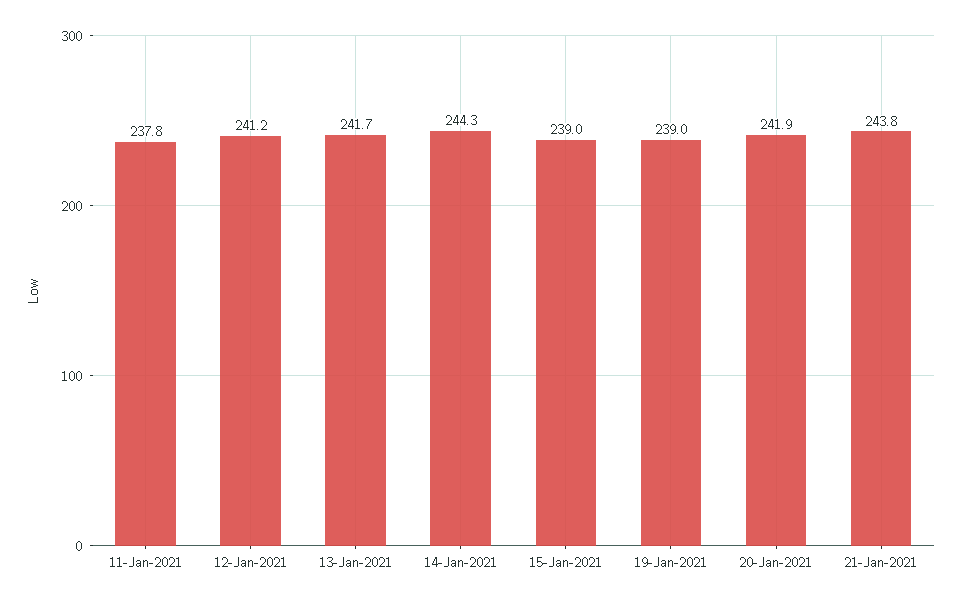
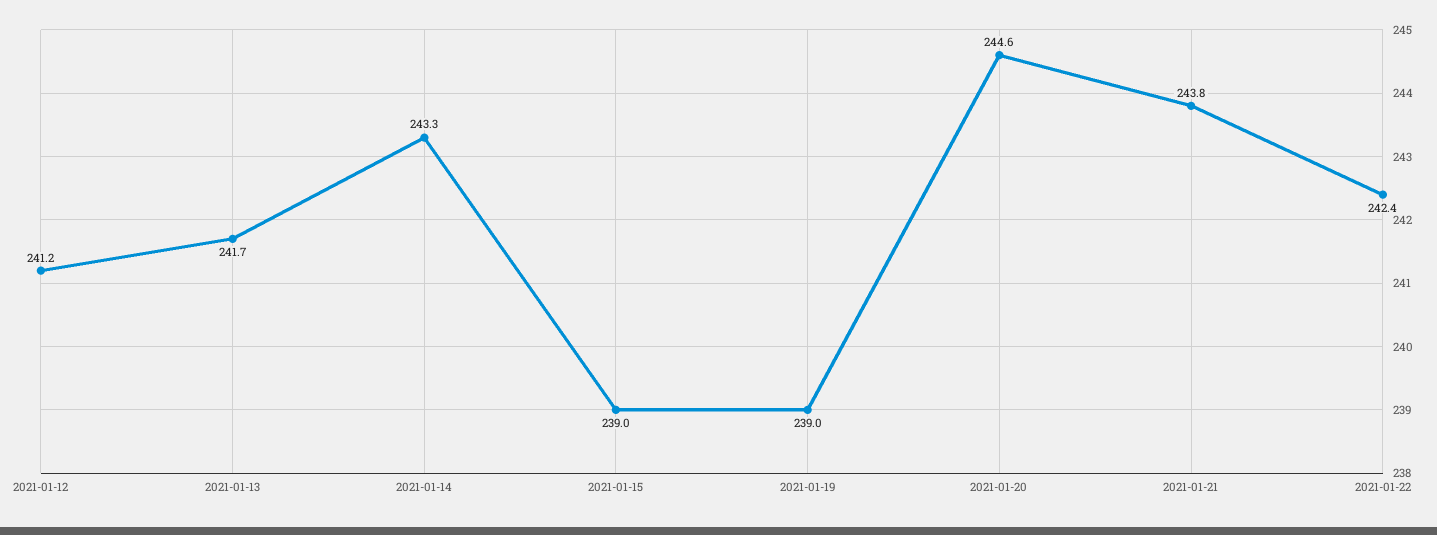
11-Jan-2021: 237.8 -> none
14-Jan-2021: 244.3 -> 243.3
20-Jan-2021: 241.9 -> 244.6
2021-01-22: none -> 242.4

